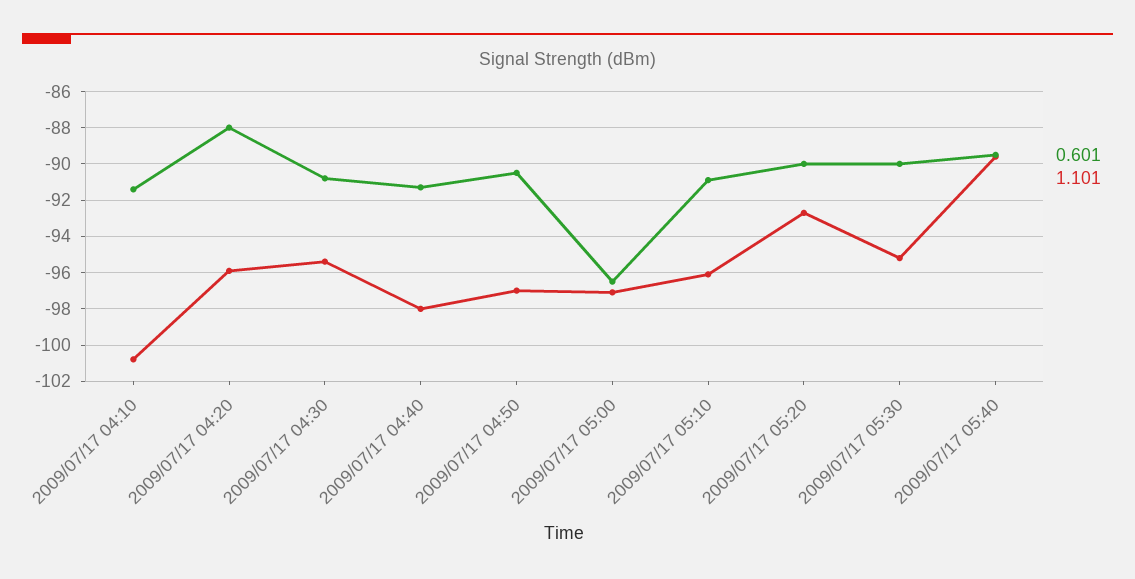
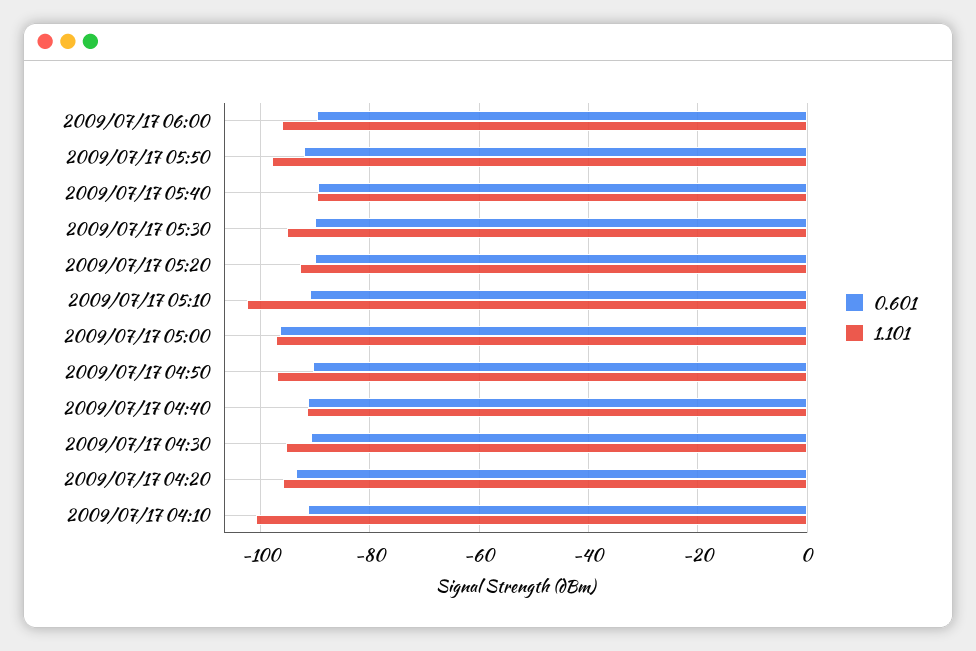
0.601, 2009/07/17 04:20: -88 -> -94
1.101, 2009/07/17 04:40: -98 -> -92
1.101, 2009/07/17 05:10: -96 -> -102
0.601, 2009/07/17 06:00: none -> -90
1.101, 2009/07/17 06:00: none -> -96
0.601, 2009/07/17 05:50: none -> -92
1.101, 2009/07/17 05:50: none -> -98

